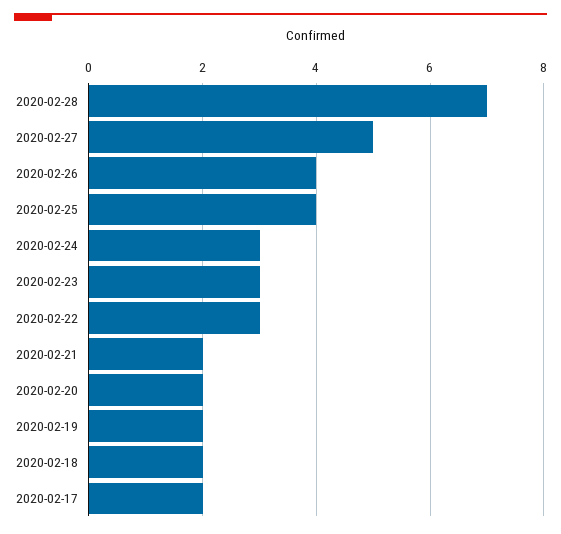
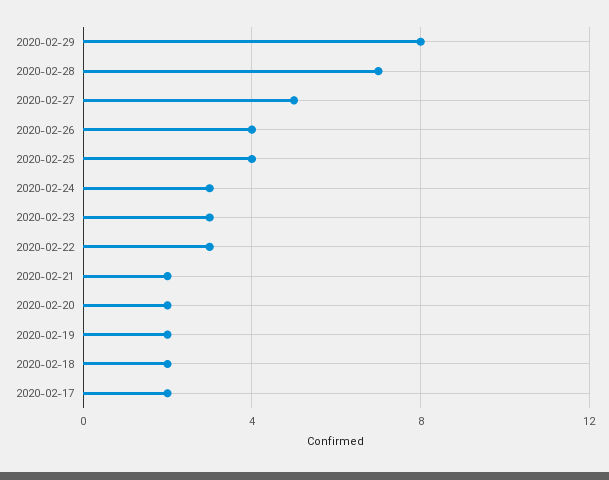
2020-02-29: none -> 8

